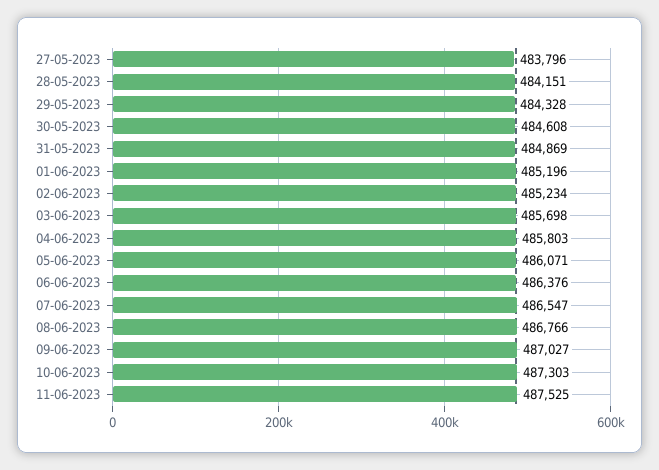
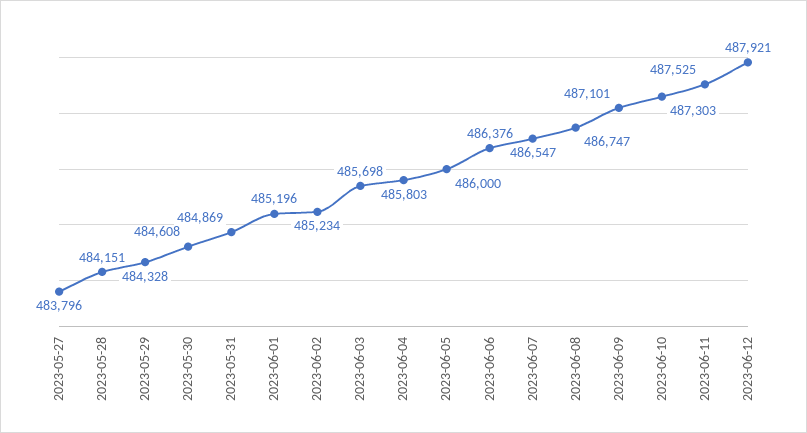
05-06-2023: 486071 -> 486000
08-06-2023: 486766 -> 486747
09-06-2023: 487027 -> 487101
2023-06-12: none -> 487921

